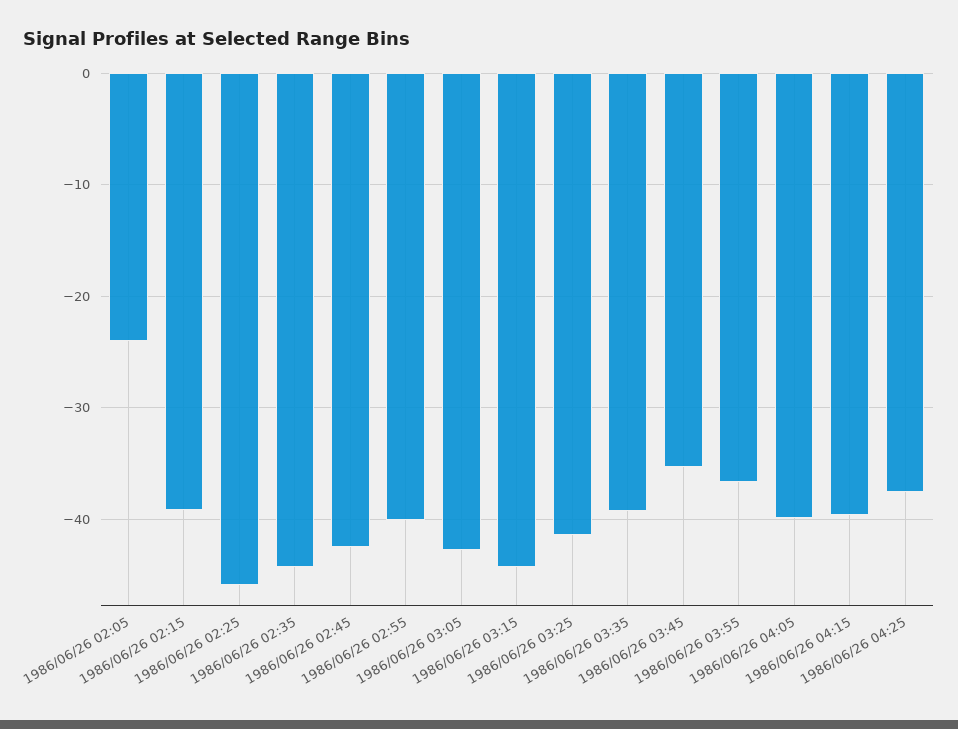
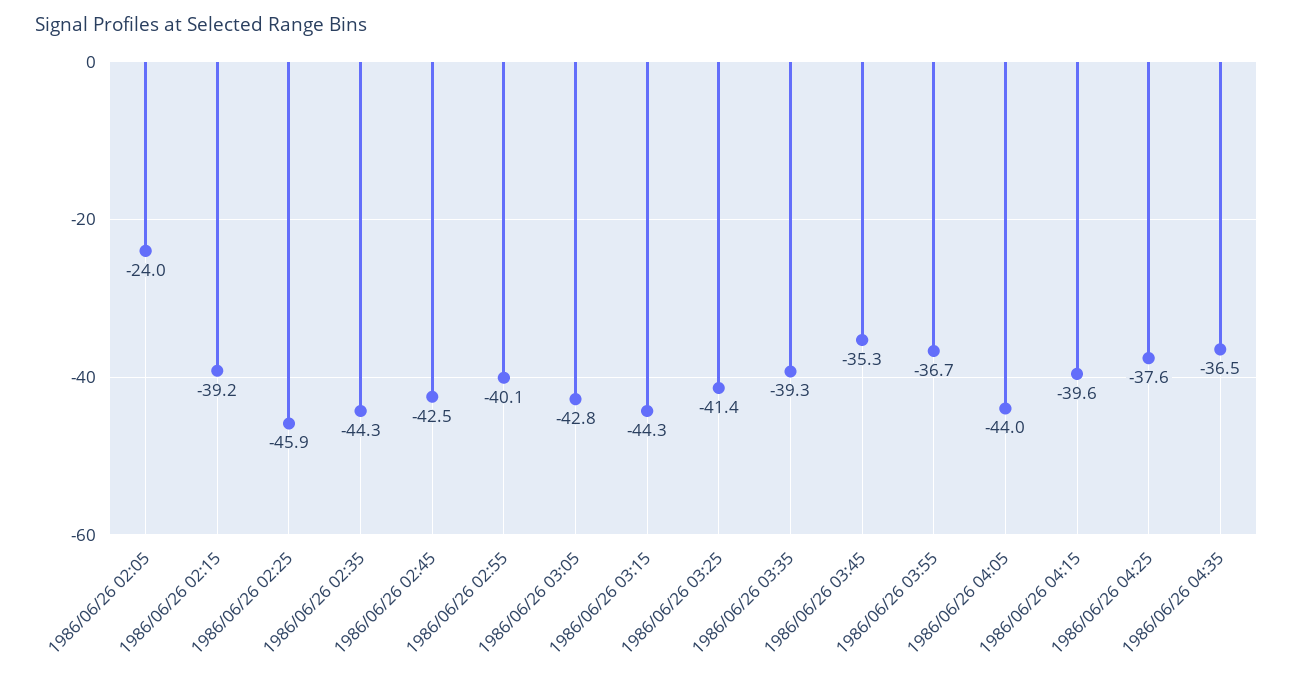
1986/06/26 04:05: -40 -> -44
1986/06/26 04:35: none -> -36.5

